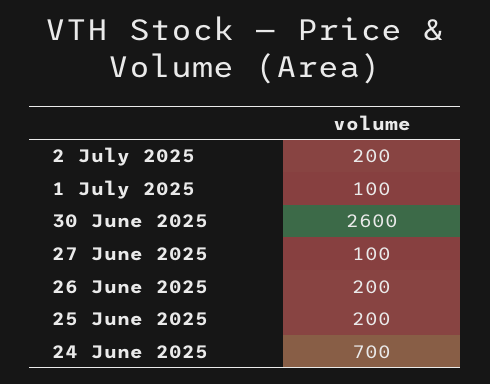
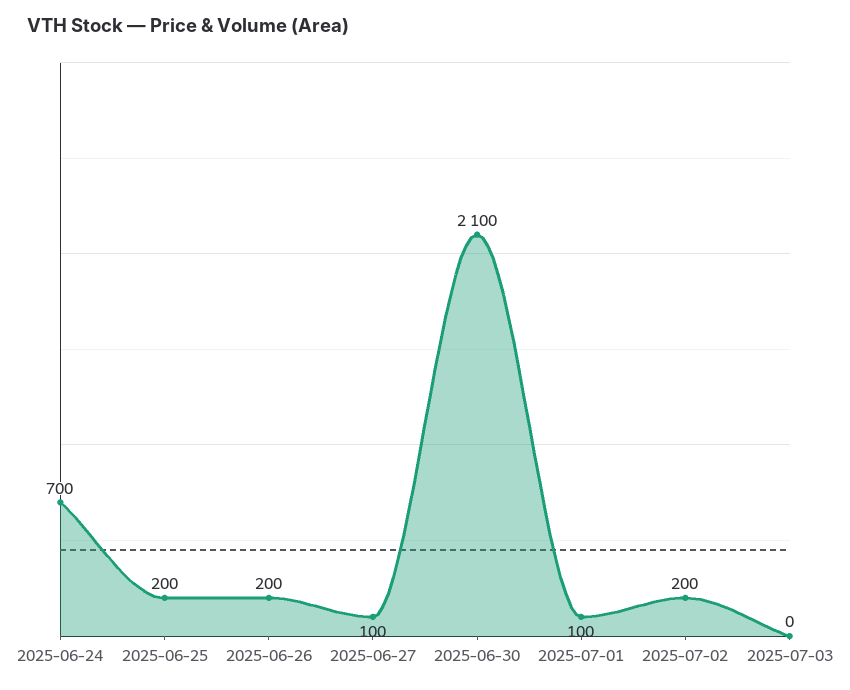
30 June 2025: 2600 -> 2100
2025-07-03: none -> 0

